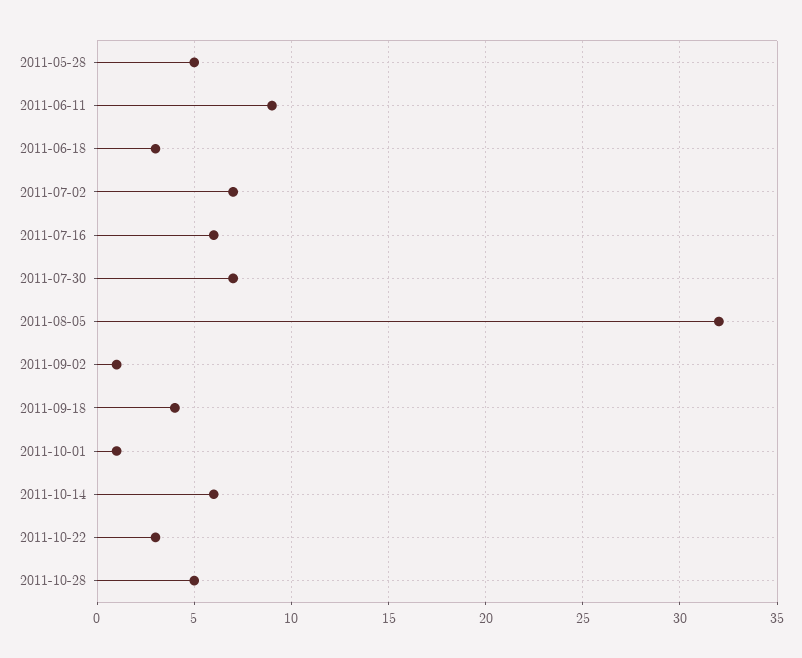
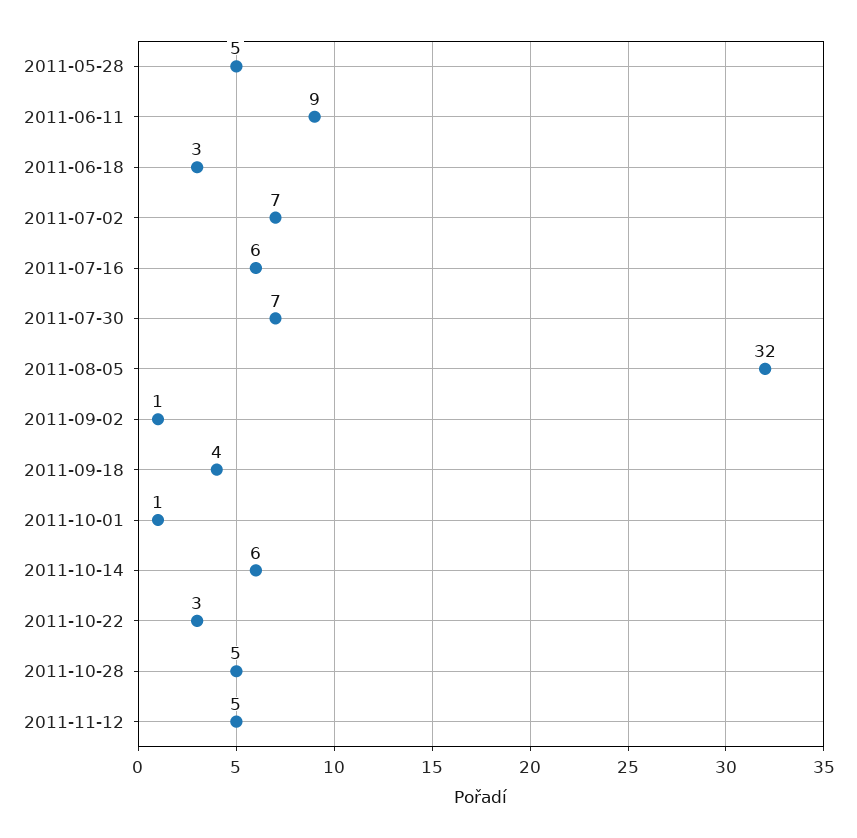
2011-11-12: none -> 5

